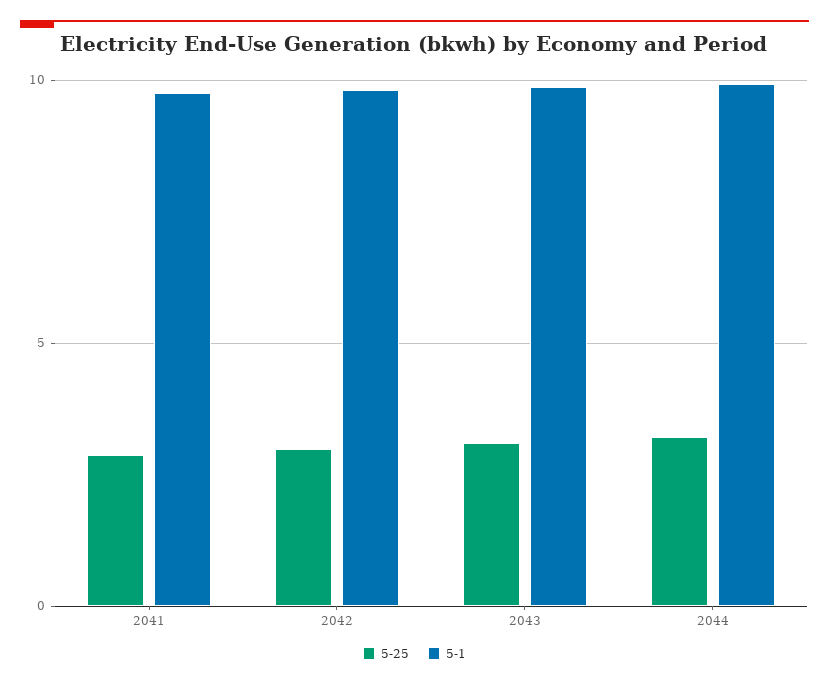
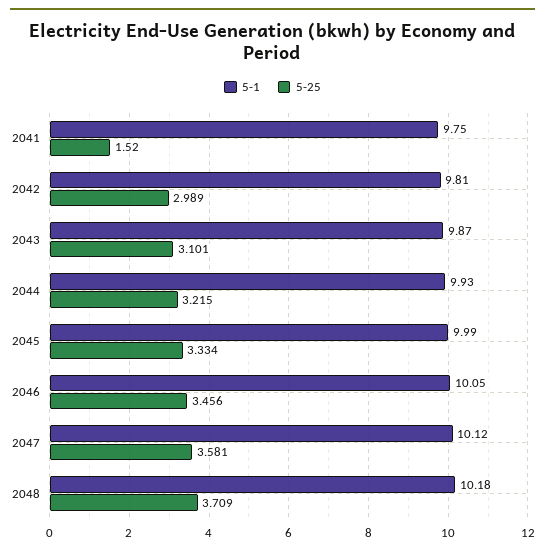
5-25, 2041: 3 -> 1.52
5-1, 2045: none -> 9.99
5-25, 2045: none -> 3.334
5-1, 2046: none -> 10.05
5-25, 2046: none -> 3.456
5-1, 2047: none -> 10.12
5-25, 2047: none -> 3.581
5-1, 2048: none -> 10.18
5-25, 2048: none -> 3.709

